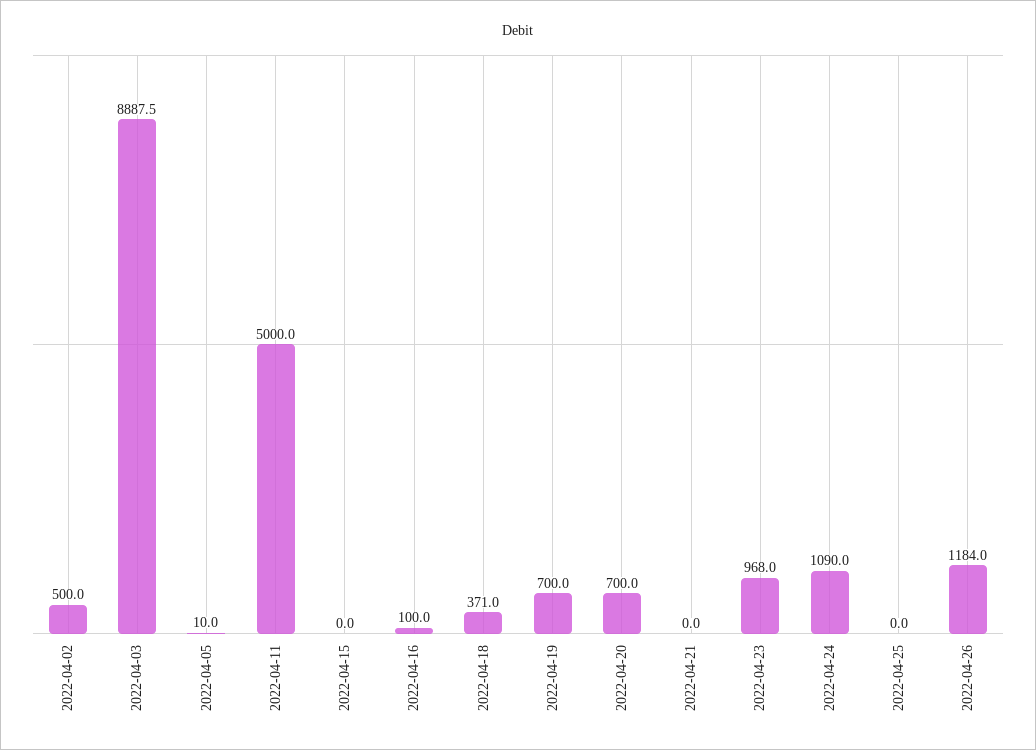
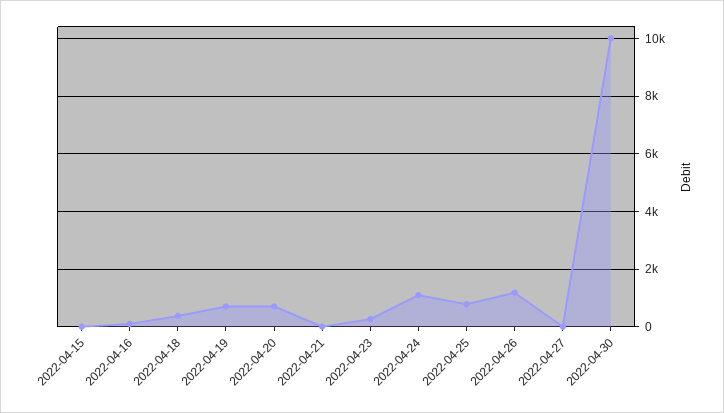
2022-04-02: 500 -> none
2022-04-03: 8887.5 -> none
2022-04-05: 10 -> none
2022-04-11: 5000 -> none
2022-04-23: 968 -> 250
2022-04-25: 0 -> 750
2022-04-27: none -> 0
2022-04-30: none -> 10000

